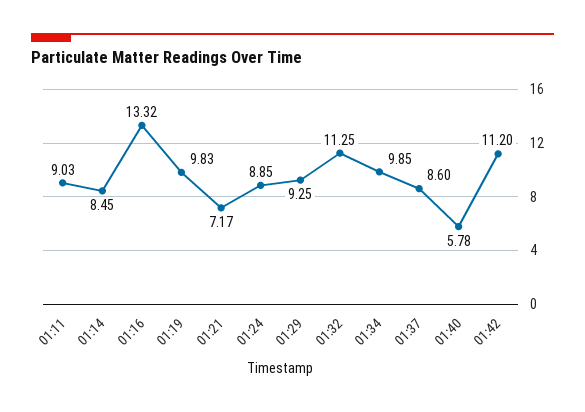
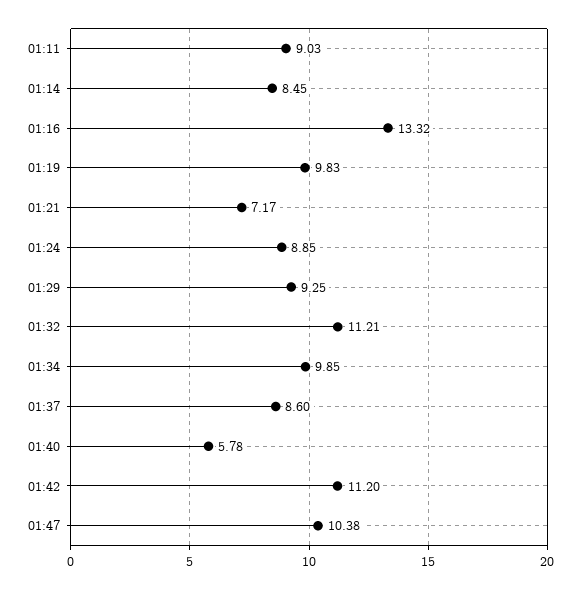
01:32: 11.25 -> 11.21
01:47: none -> 10.38

